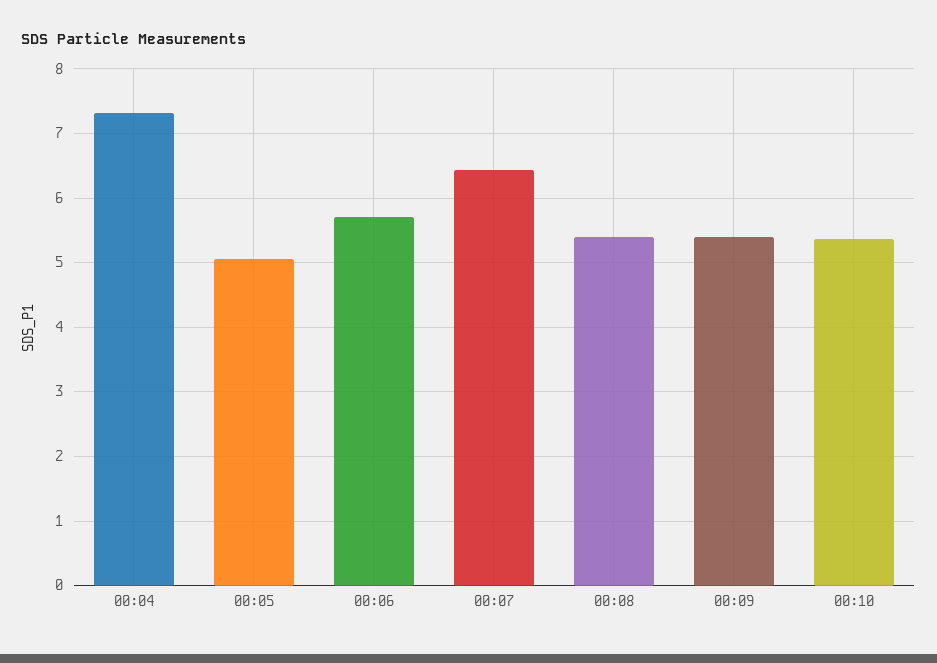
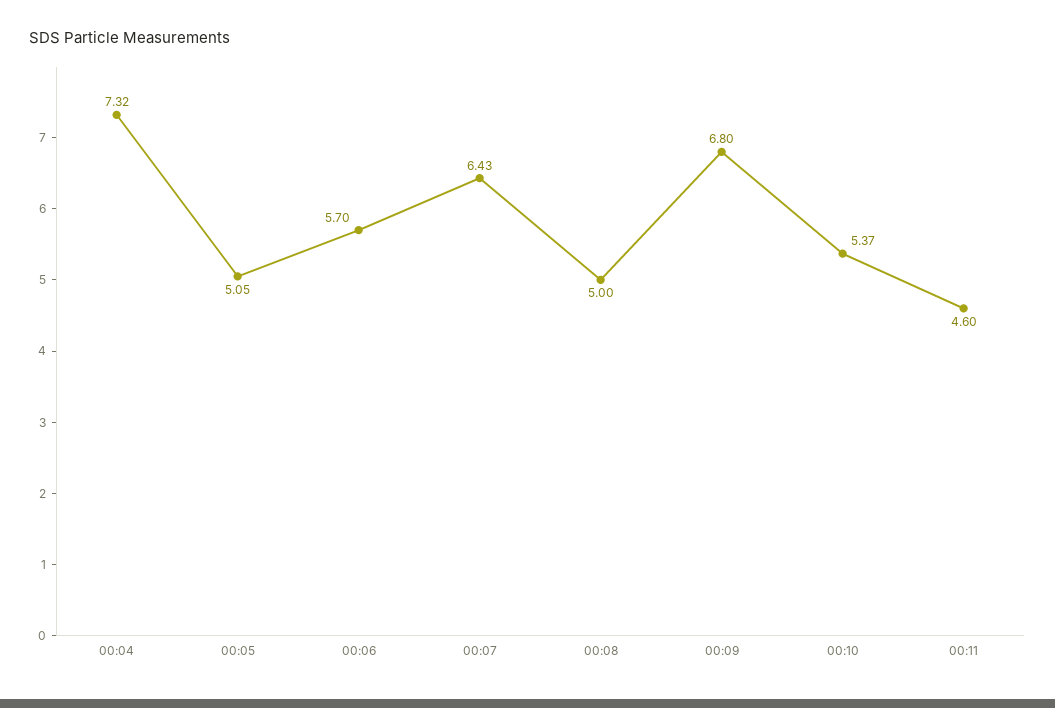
00:08: 5.4 -> 5
00:09: 5.4 -> 6.8
00:11: none -> 4.6

